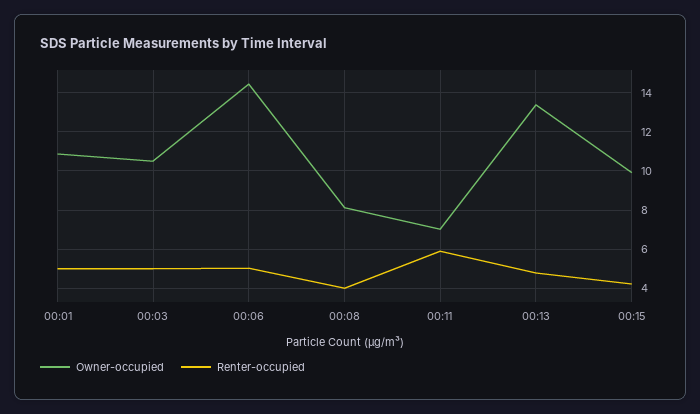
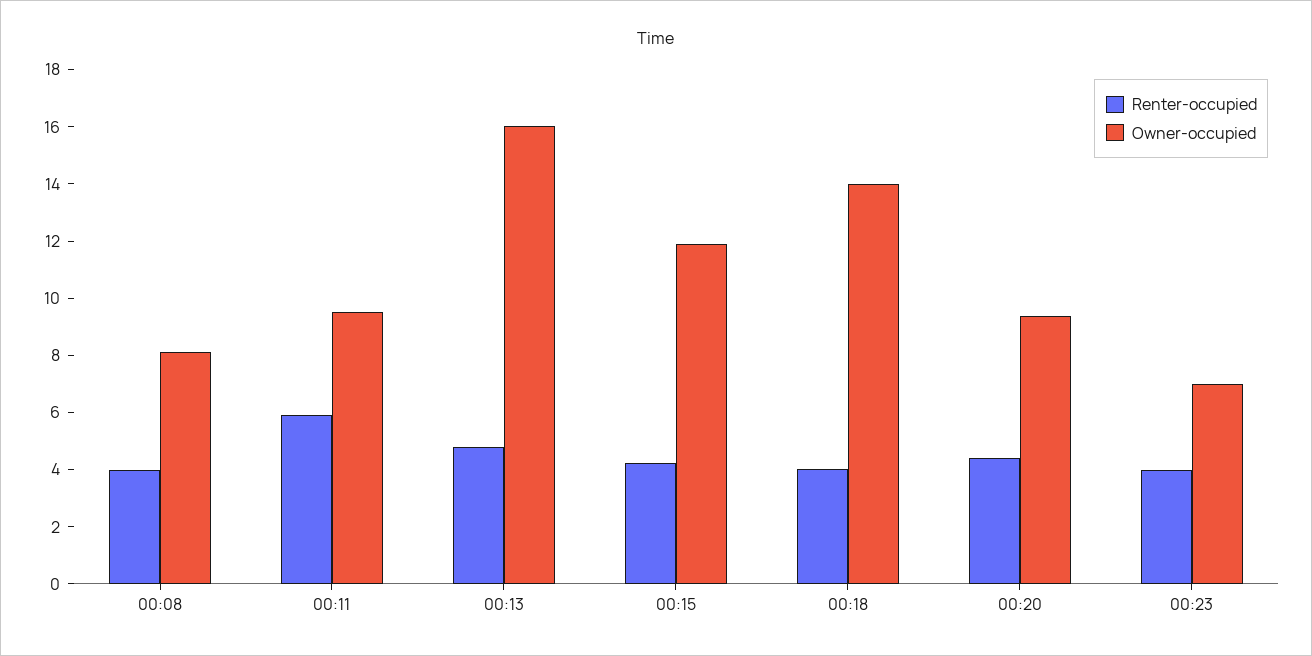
Owner-occupied, 00:01: 11 -> none
Renter-occupied, 00:01: 5 -> none
Owner-occupied, 00:03: 10.5 -> none
Renter-occupied, 00:03: 5 -> none
Owner-occupied, 00:06: 14.5 -> none
Renter-occupied, 00:06: 5 -> none
Owner-occupied, 00:11: 7 -> 9.5
Owner-occupied, 00:13: 13.5 -> 16
Owner-occupied, 00:15: 10 -> 12
Renter-occupied, 00:18: none -> 4
Owner-occupied, 00:18: none -> 14
Renter-occupied, 00:20: none -> 4.5
Owner-occupied, 00:20: none -> 9.5
Renter-occupied, 00:23: none -> 4
Owner-occupied, 00:23: none -> 7

